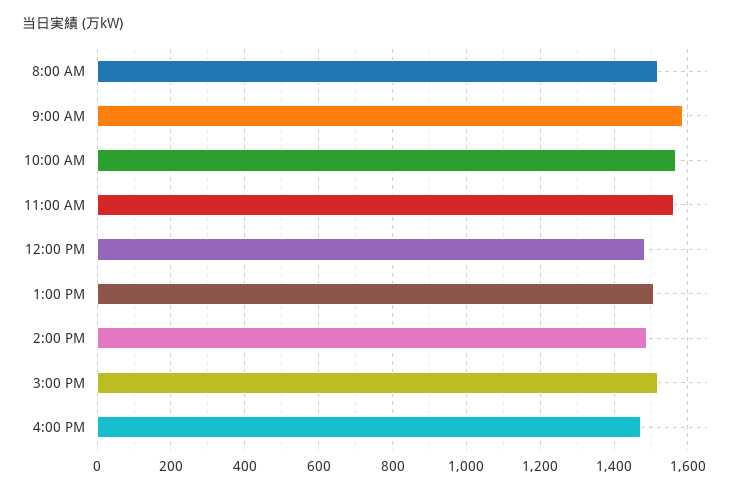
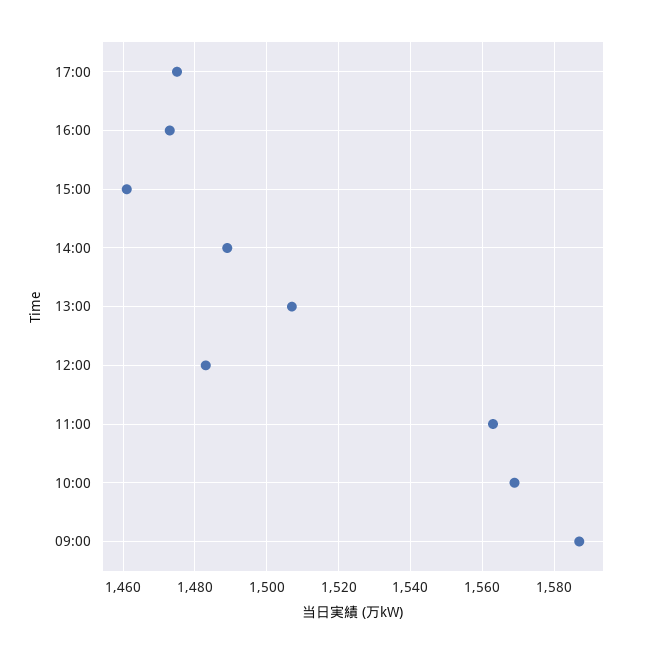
8:00 AM: 1520 -> none
3:00 PM: 1520 -> 1460
17:00: none -> 1475

